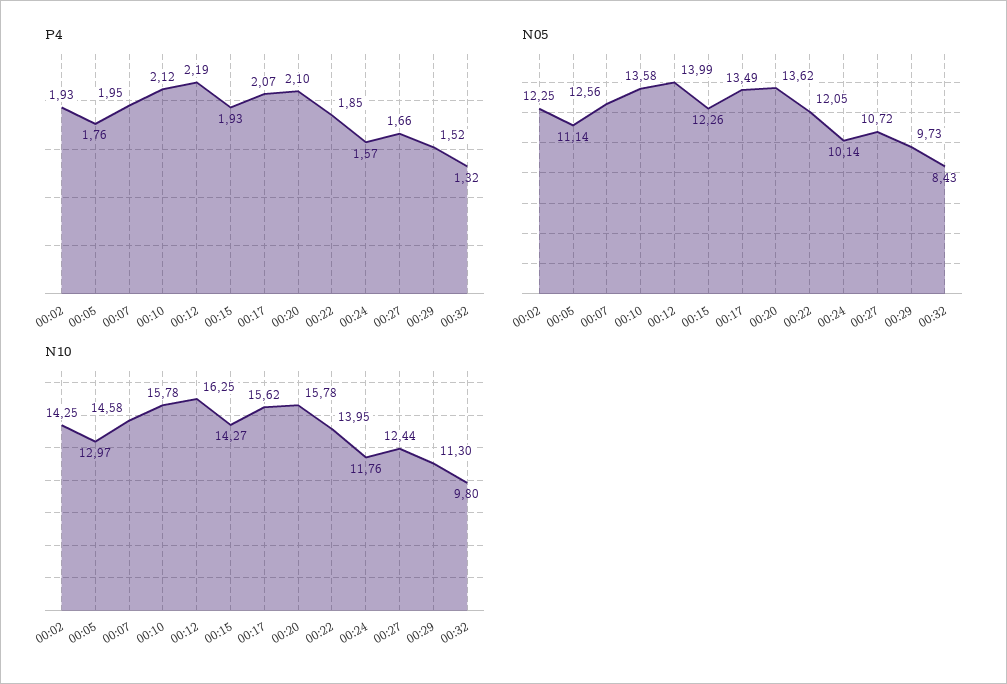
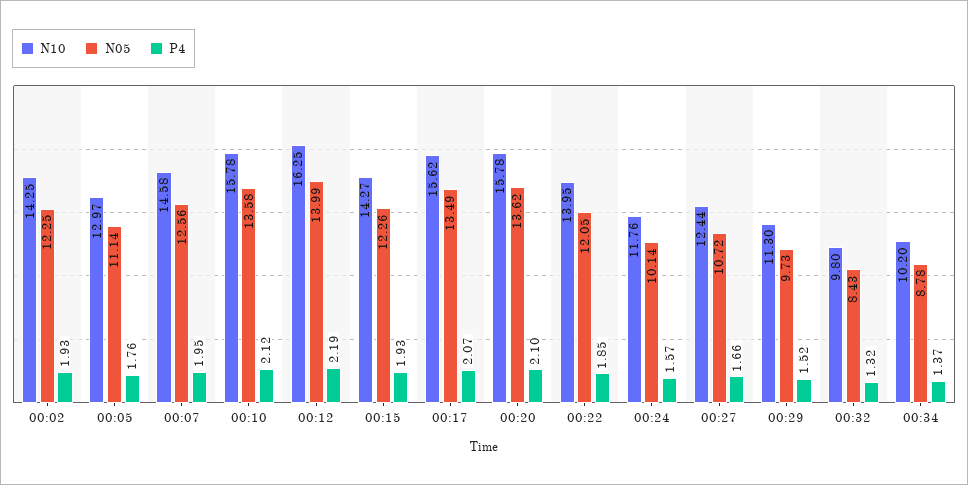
N10, 00:34: none -> 10.2
N05, 00:34: none -> 8.78
P4, 00:34: none -> 1.37

